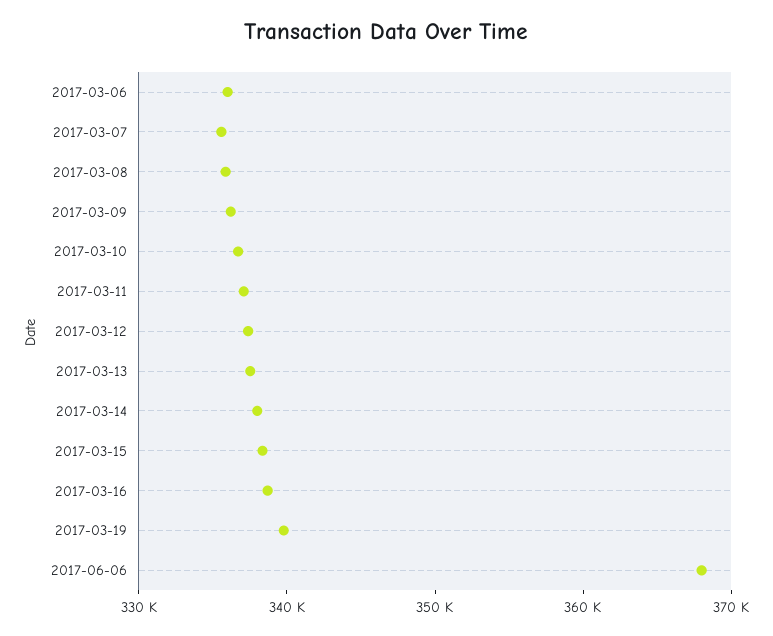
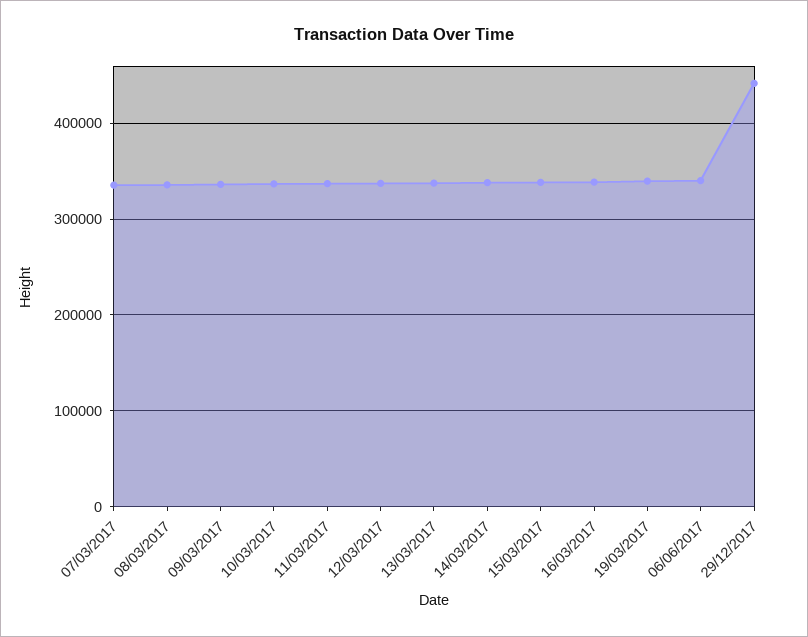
2017-03-06: 336000 -> none
2017-06-06: 368000 -> 340000
29/12/2017: none -> 440000

